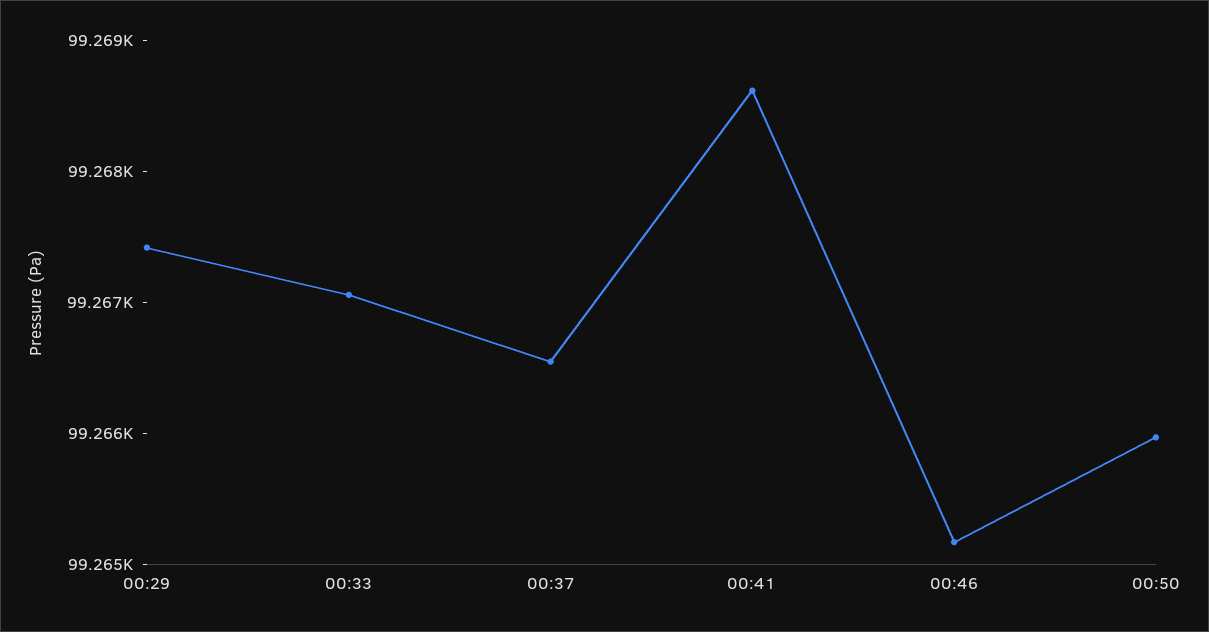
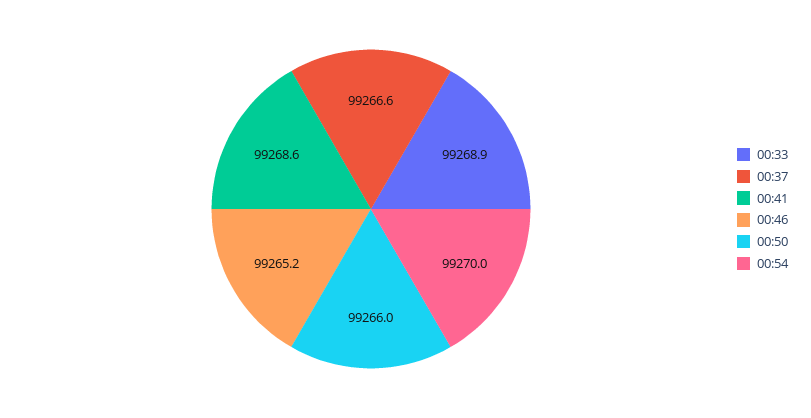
00:29: 99267.4 -> none
00:33: 99267 -> 99268.9
00:54: none -> 99270

